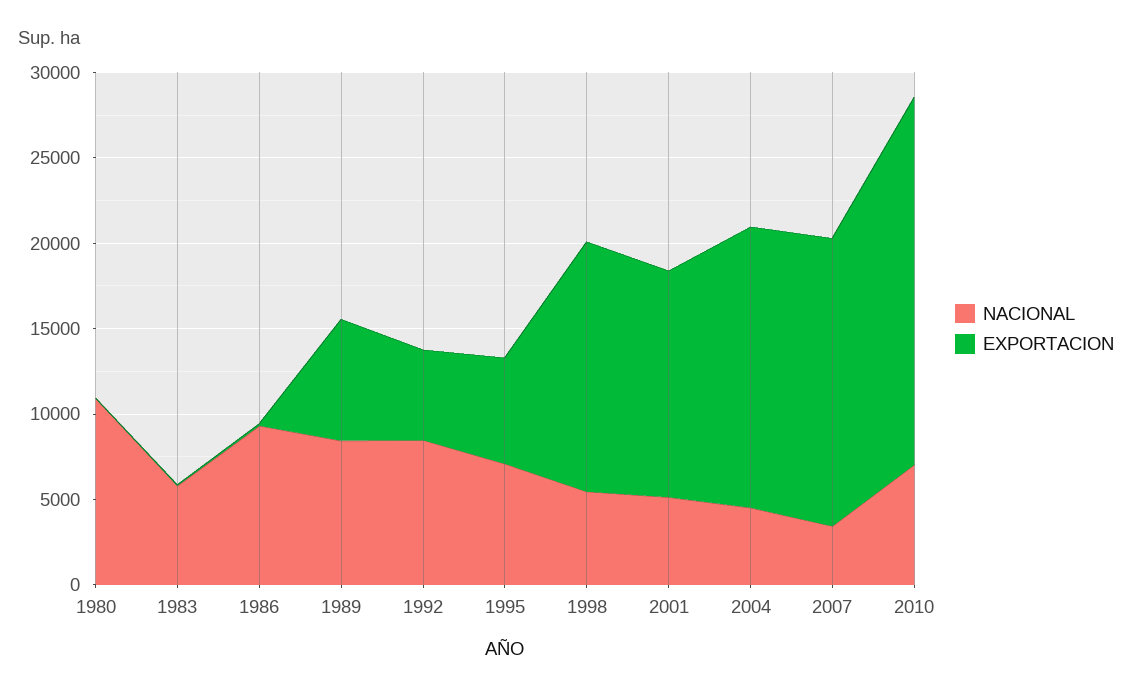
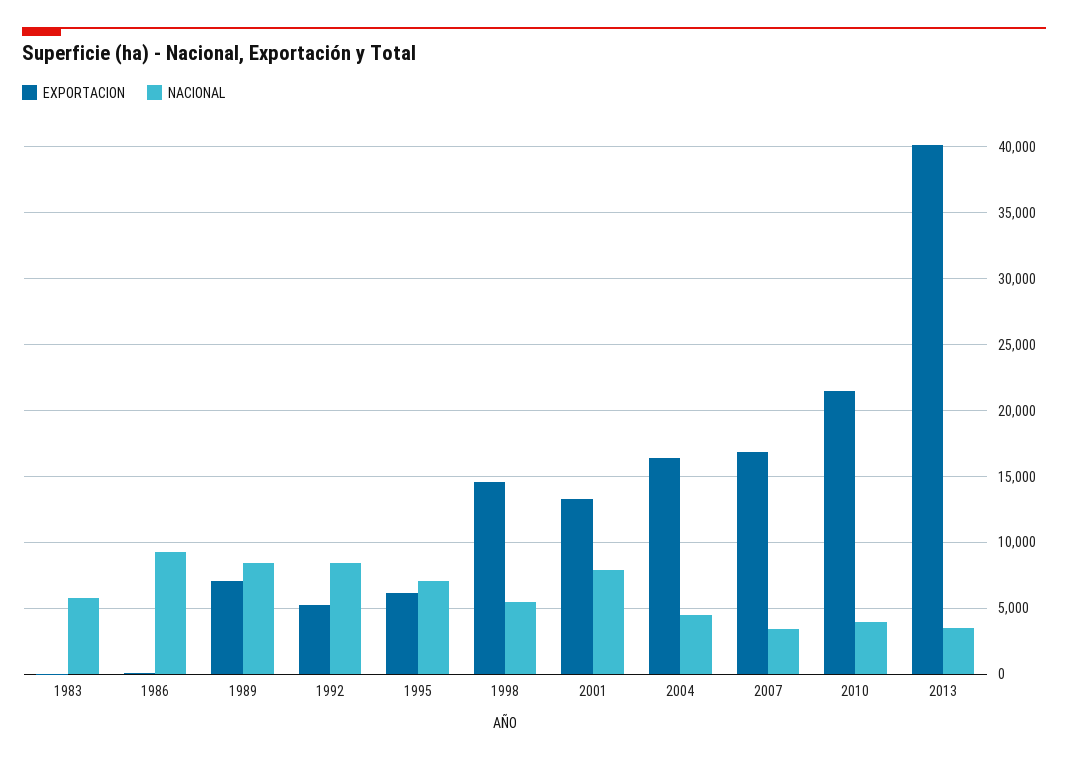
NACIONAL, 1980: 11000 -> none
EXPORTACION, 1980: 0 -> none
NACIONAL, 2001: 5000 -> 8000
NACIONAL, 2010: 7000 -> 4000
EXPORTACION, 2013: none -> 40000
NACIONAL, 2013: none -> 3500

